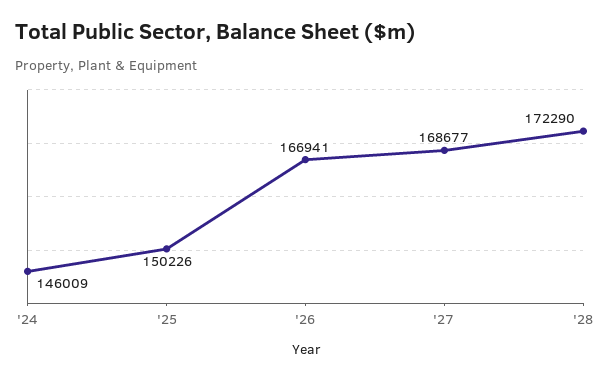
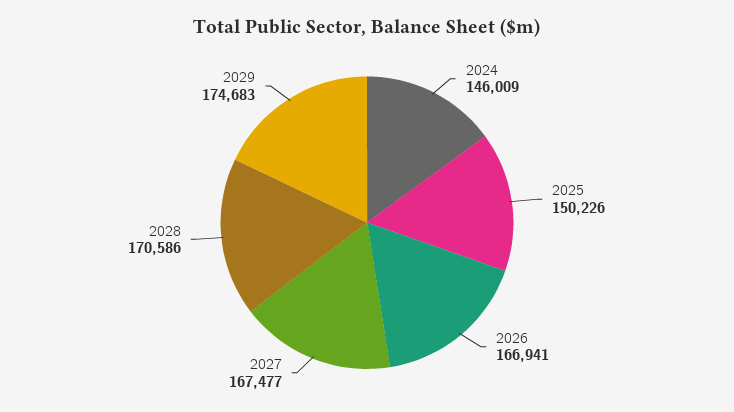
'27: 168677 -> 167477
'28: 172290 -> 170586
2029: none -> 174683

